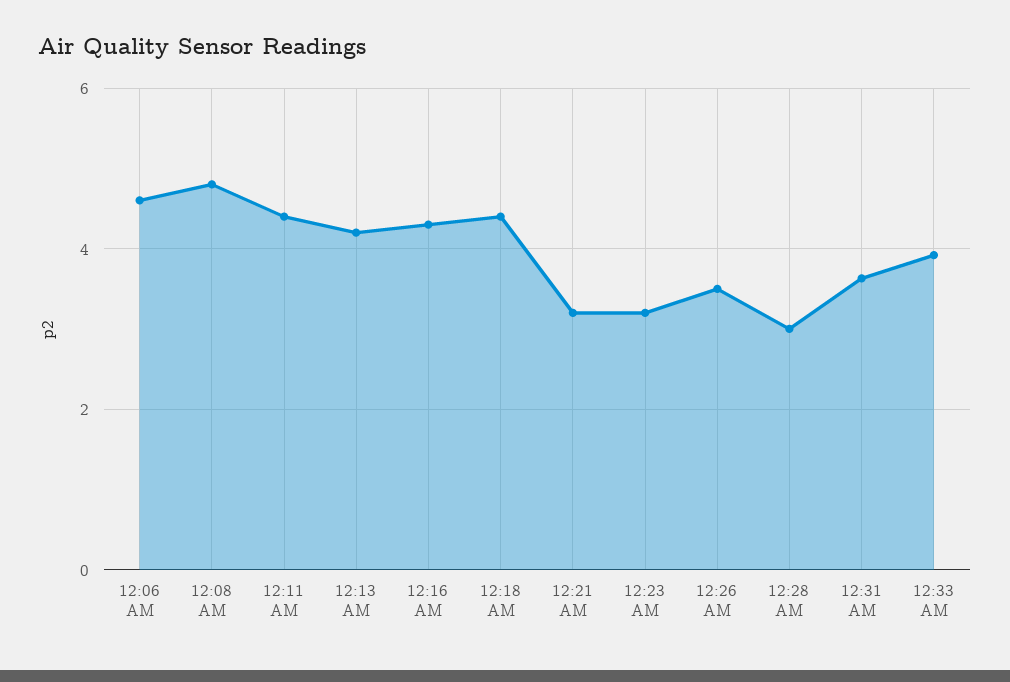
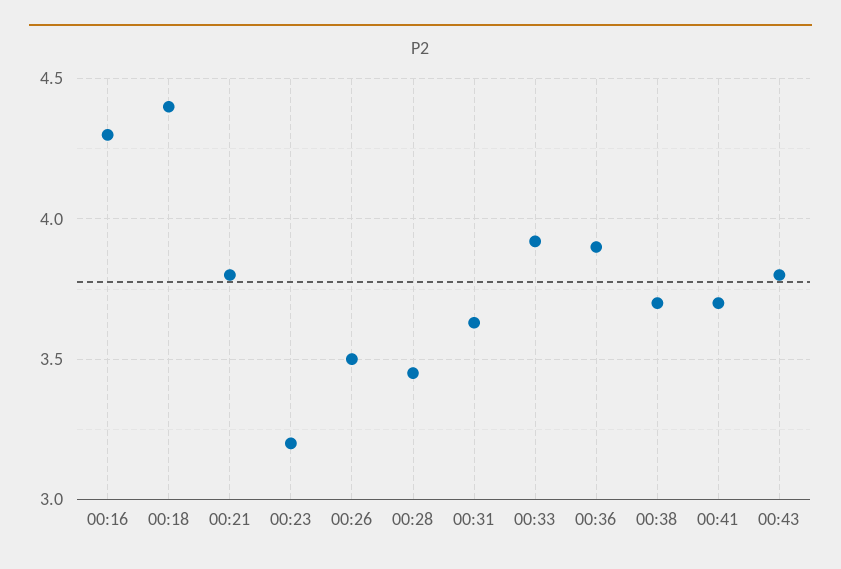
12:06 AM: 4.6 -> none
12:08 AM: 4.8 -> none
12:11 AM: 4.4 -> none
12:13 AM: 4.2 -> none
12:21 AM: 3.2 -> 3.8
12:28 AM: 3 -> 3.45
00:36: none -> 3.9
00:38: none -> 3.7
00:41: none -> 3.7
00:43: none -> 3.8

